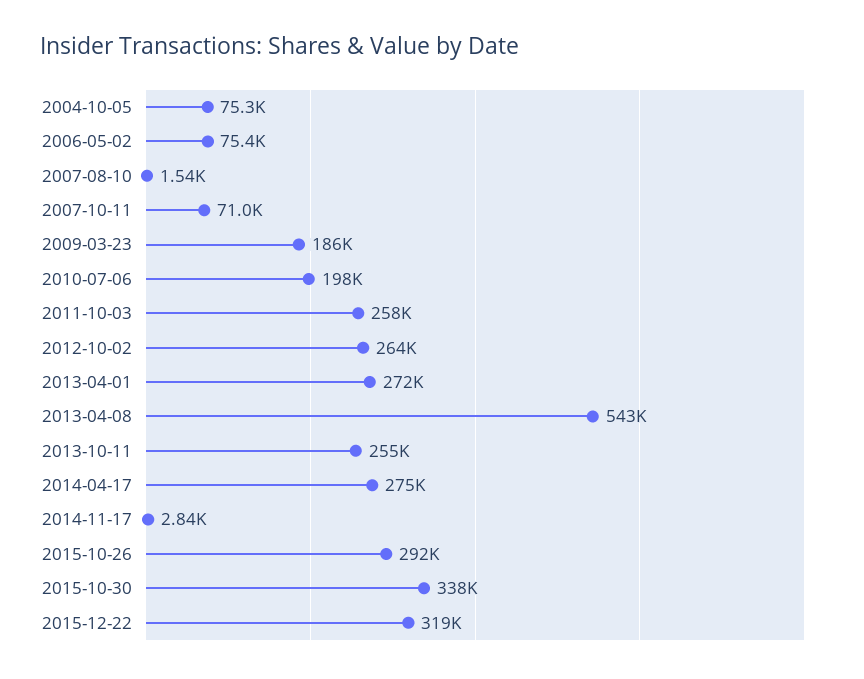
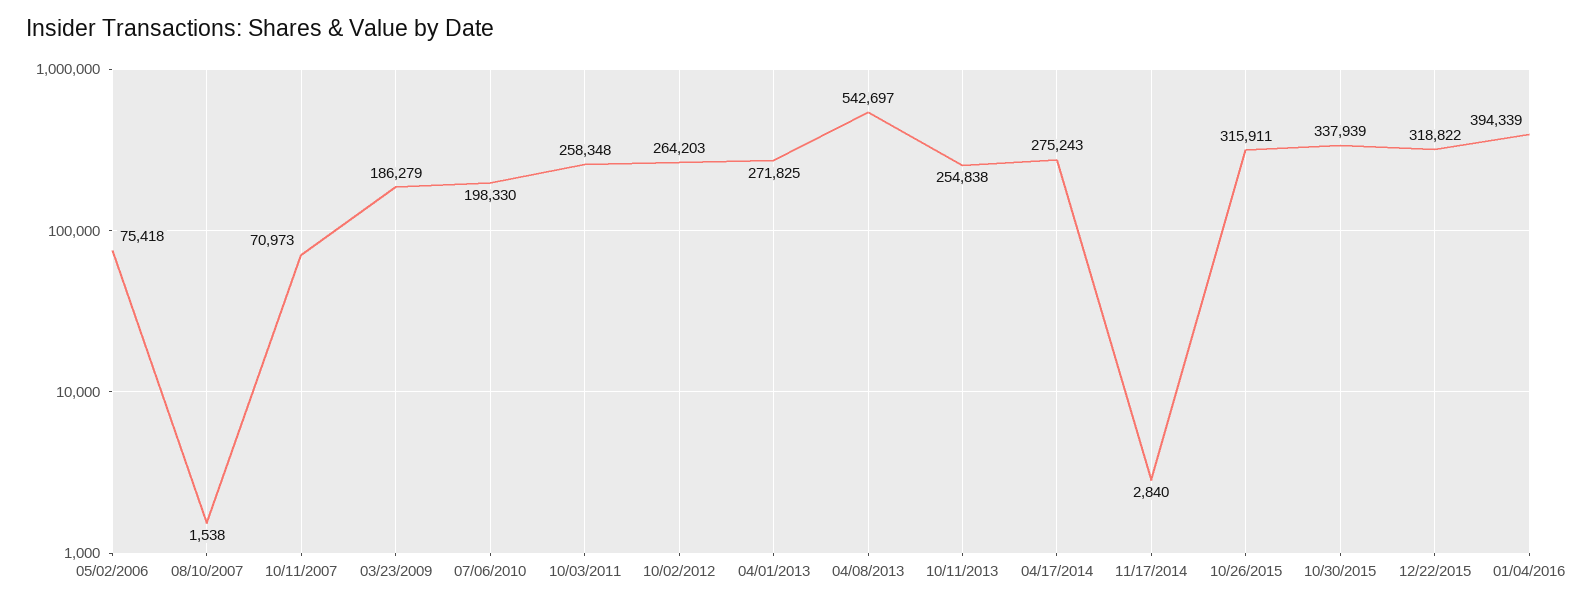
2004-10-05: 75300 -> none
2015-10-26: 292000 -> 315911
01/04/2016: none -> 394339

